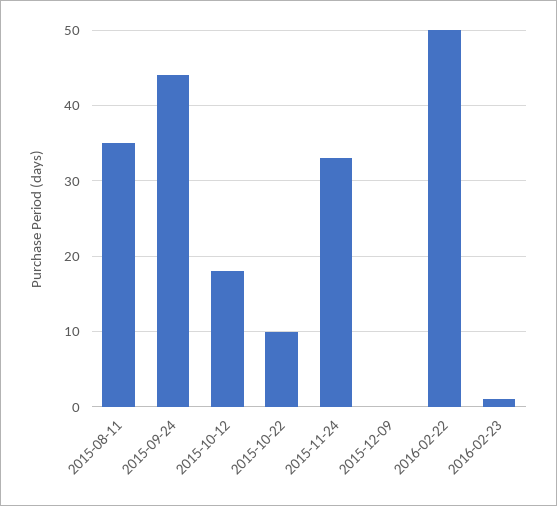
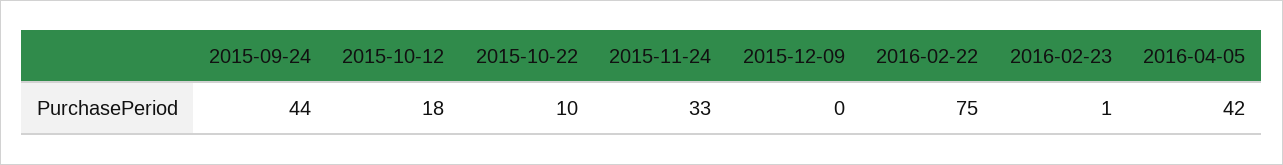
2015-08-11: 35 -> none
2016-02-22: 50 -> 75
2016-04-05: none -> 42

